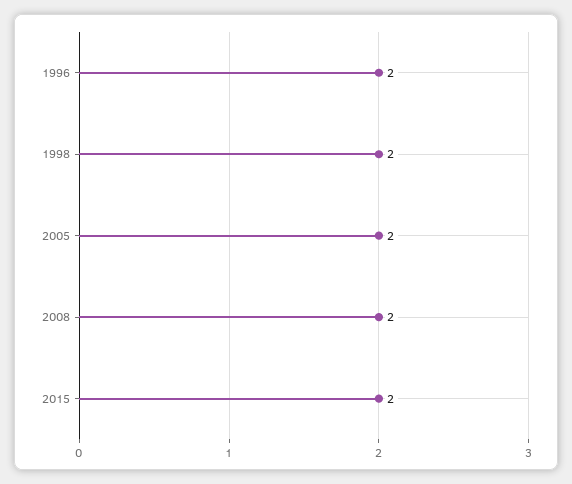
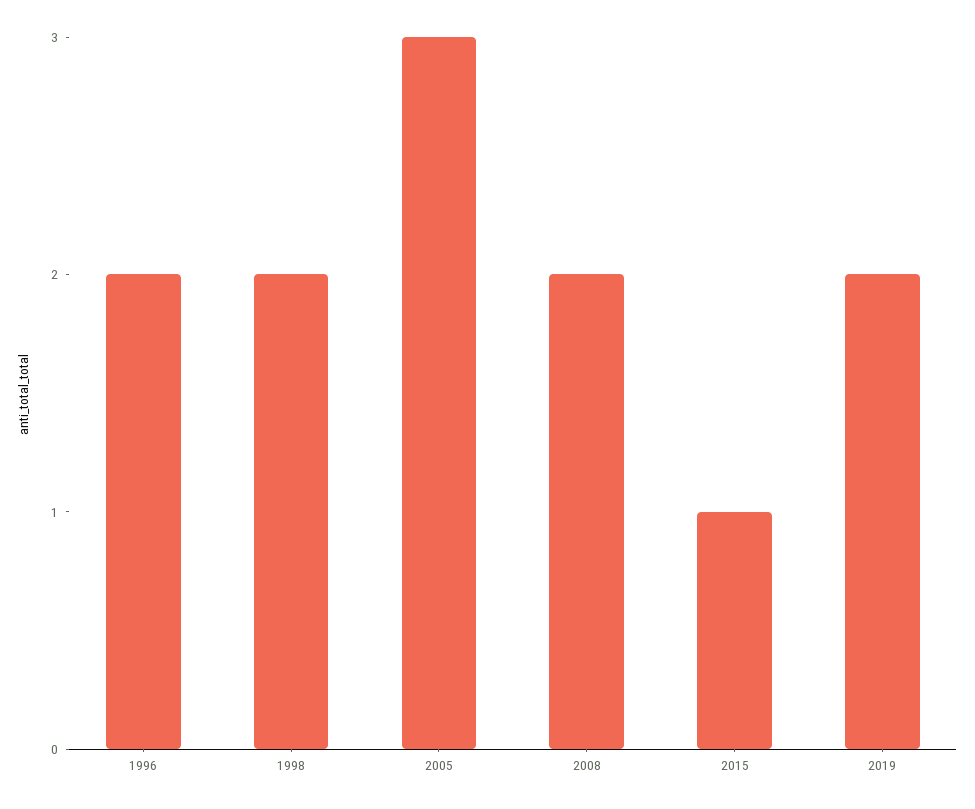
2005: 2 -> 3
2015: 2 -> 1
2019: none -> 2

